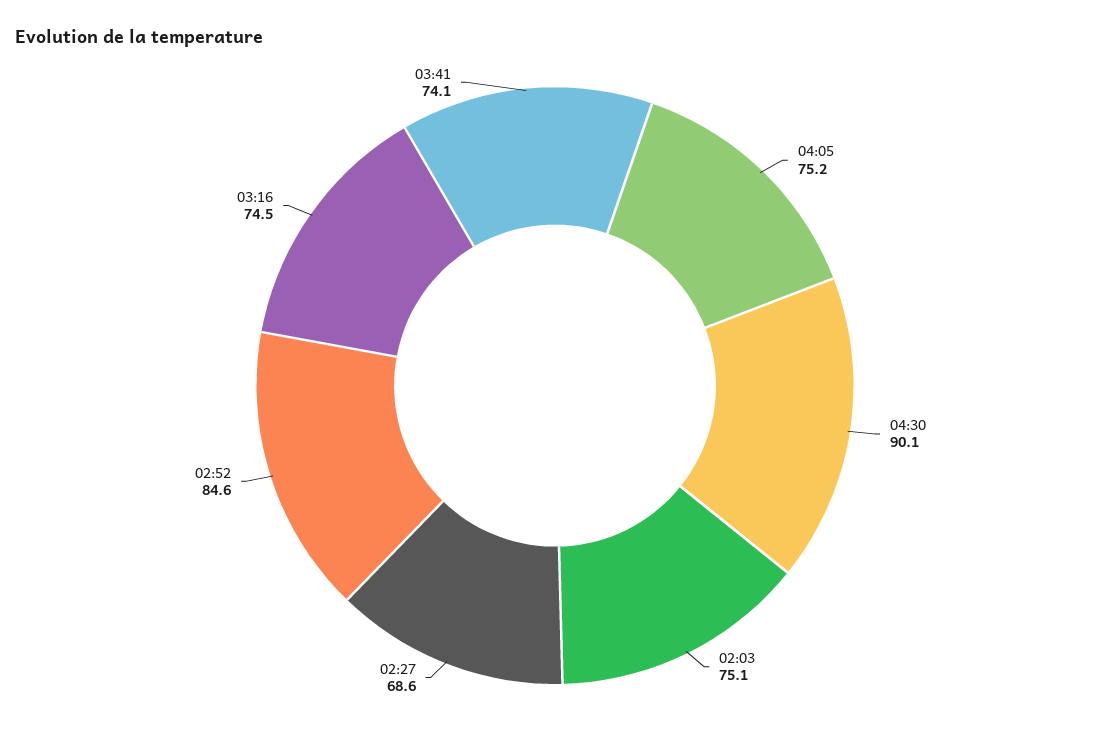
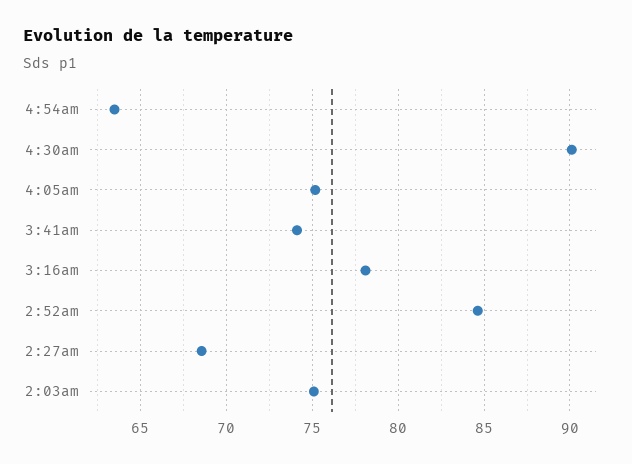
03:16: 74.5 -> 78
4:54am: none -> 63.5

